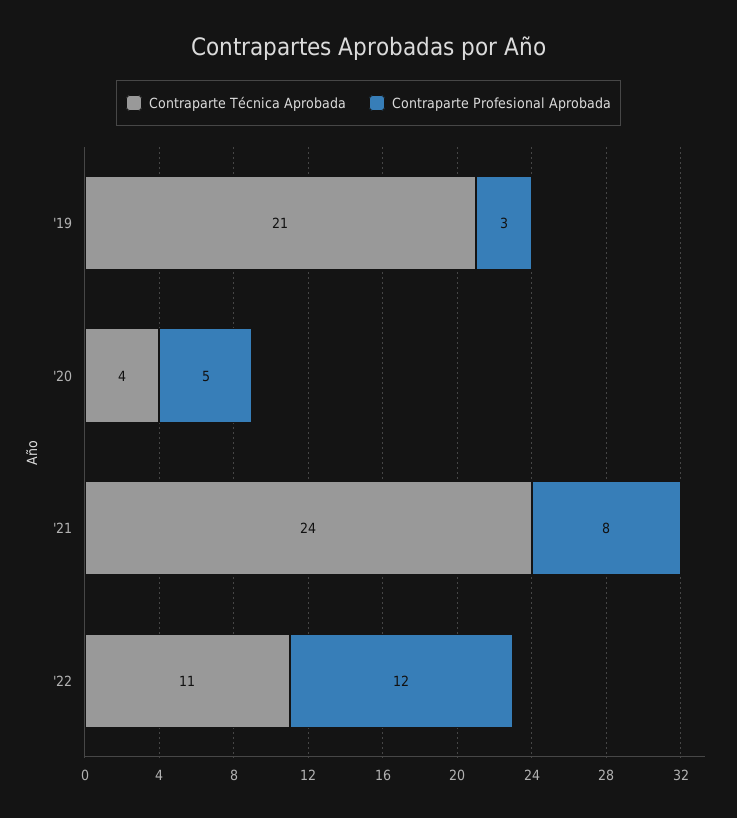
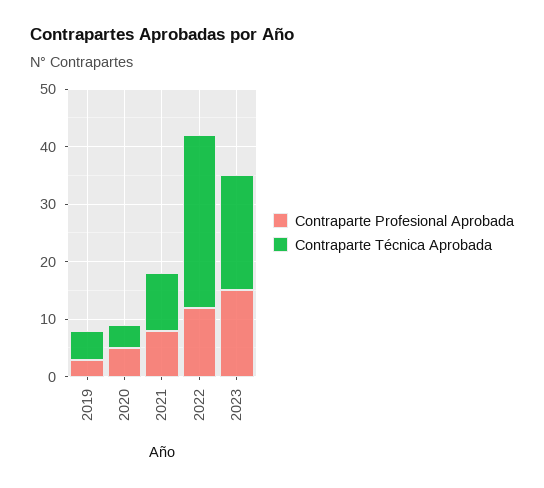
Contraparte Técnica Aprobada, '19: 21 -> 5
Contraparte Técnica Aprobada, '21: 24 -> 10
Contraparte Técnica Aprobada, '22: 11 -> 30
Contraparte Profesional Aprobada, 2023: none -> 15
Contraparte Técnica Aprobada, 2023: none -> 20

